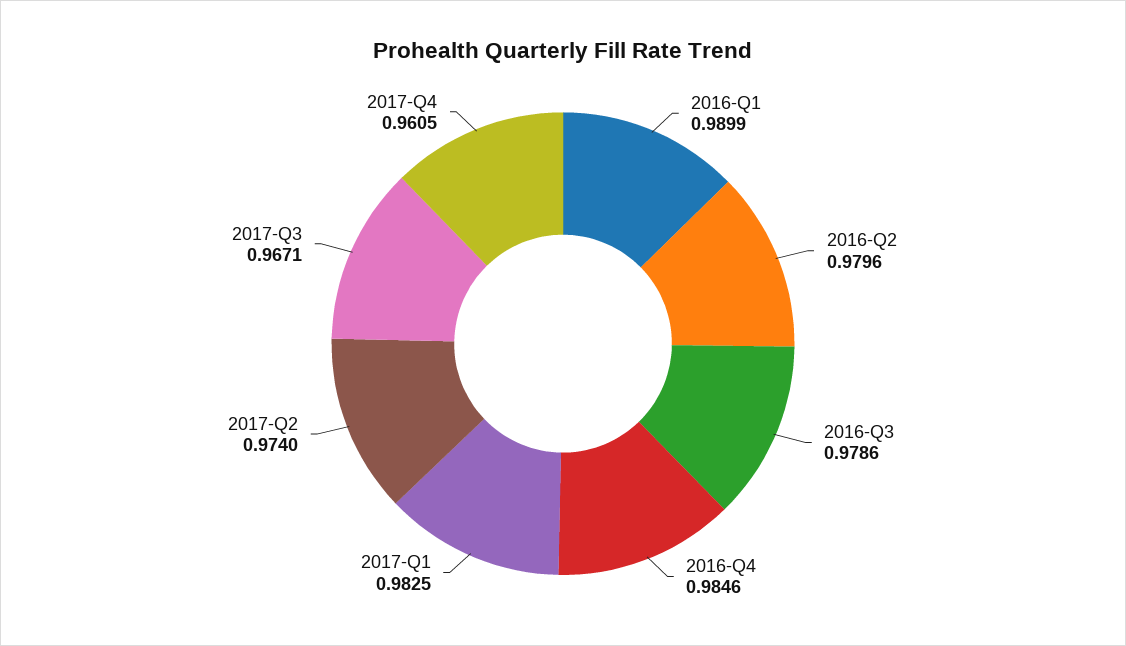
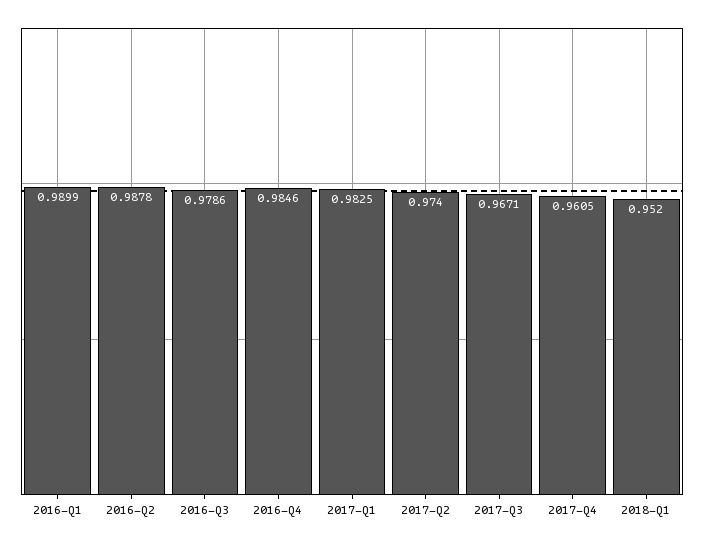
2016-Q2: 0.9796 -> 0.9878
2018-Q1: none -> 0.952

